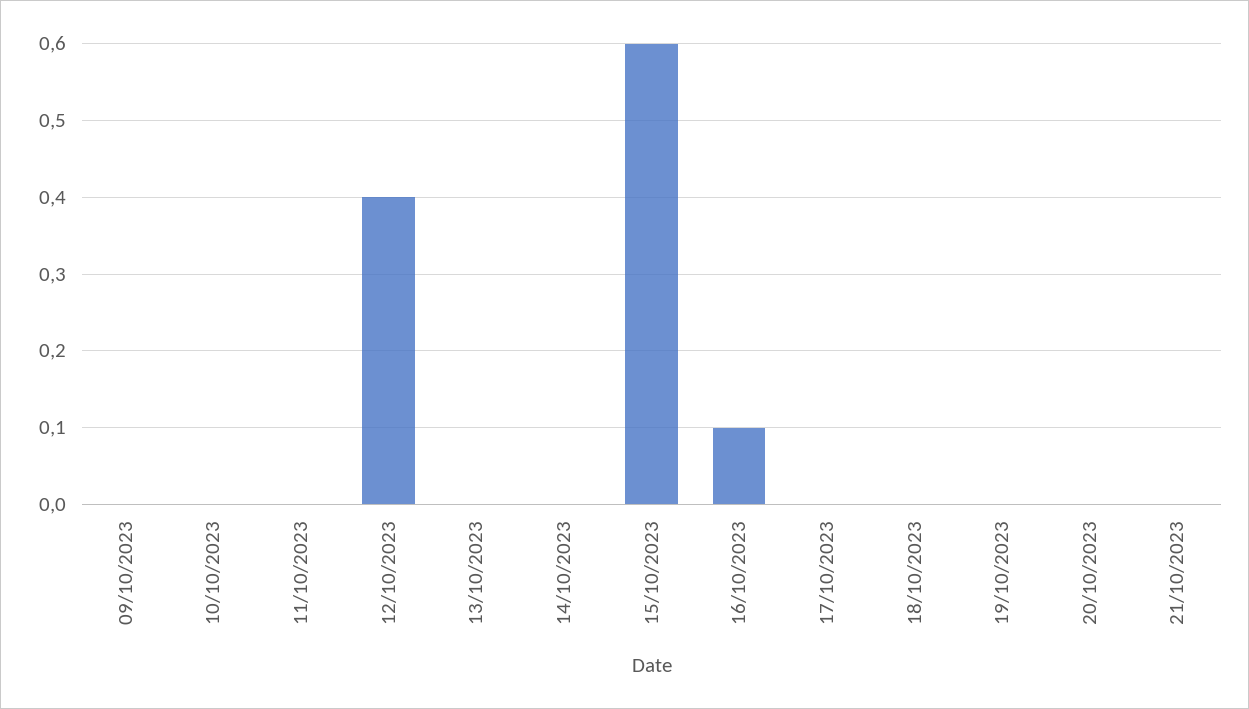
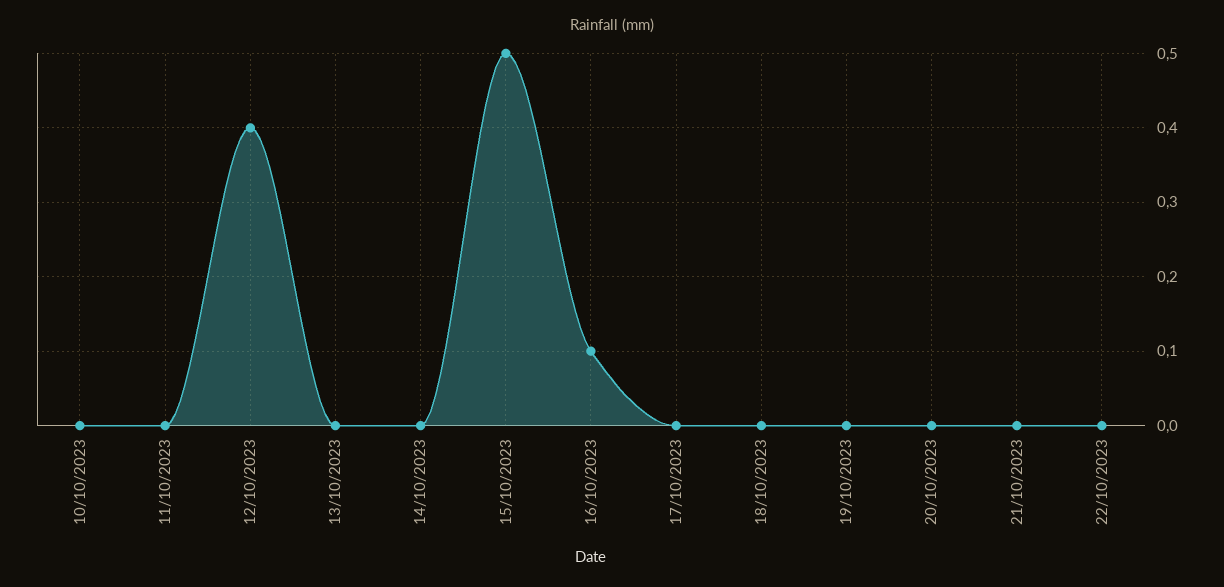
09/10/2023: 0 -> none
15/10/2023: 0.6 -> 0.5
22/10/2023: none -> 0

